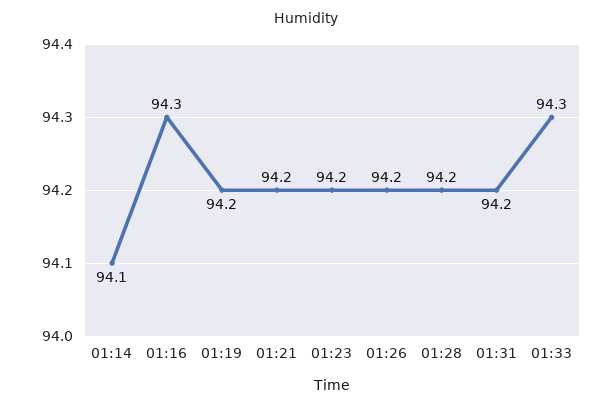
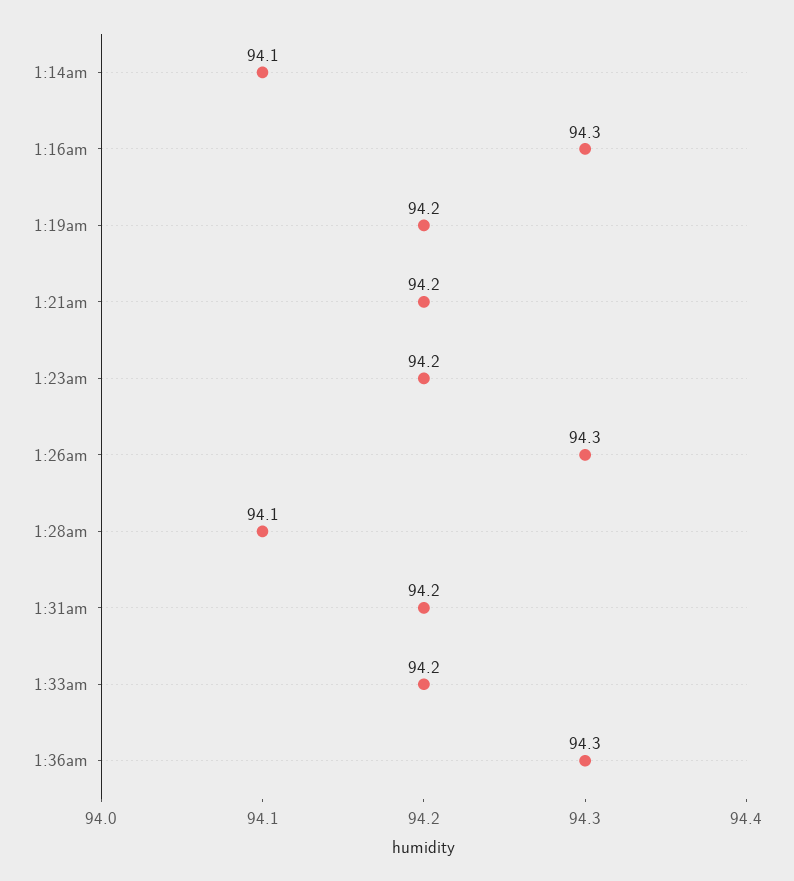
01:26: 94.2 -> 94.3
01:28: 94.2 -> 94.1
01:33: 94.3 -> 94.2
1:36am: none -> 94.3

